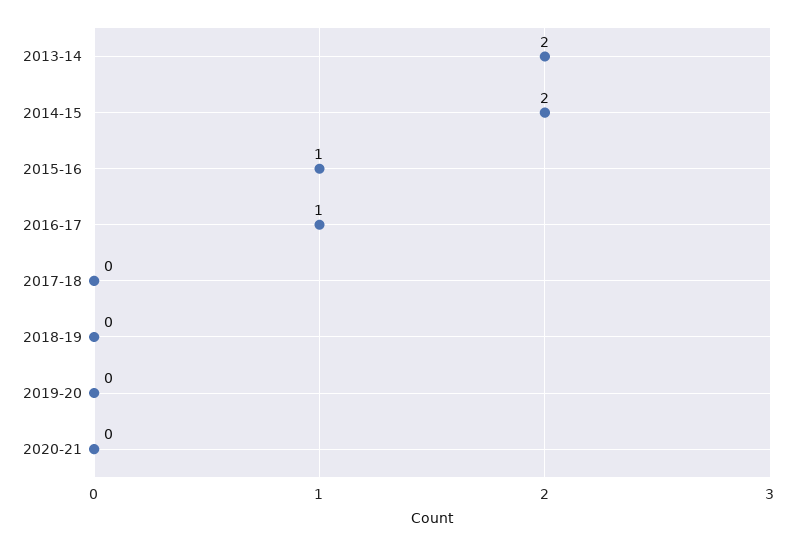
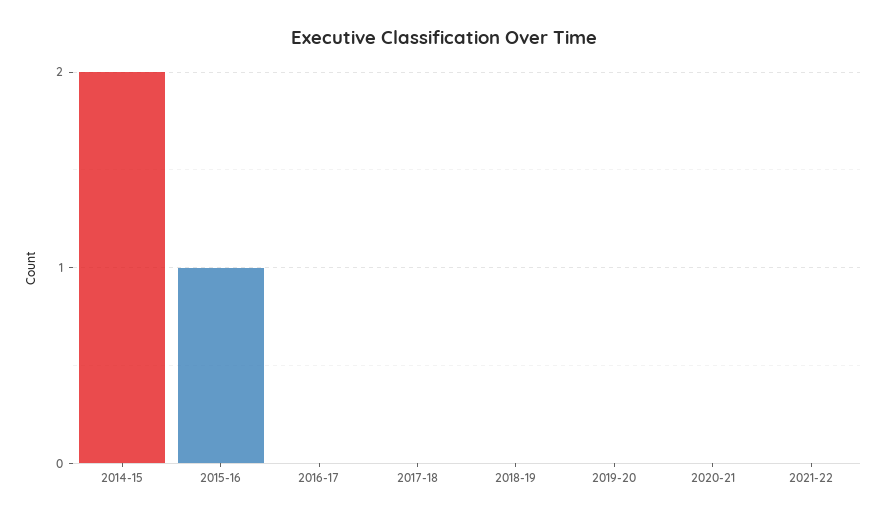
2013-14: 2 -> none
2016-17: 1 -> 0
2021-22: none -> 0

